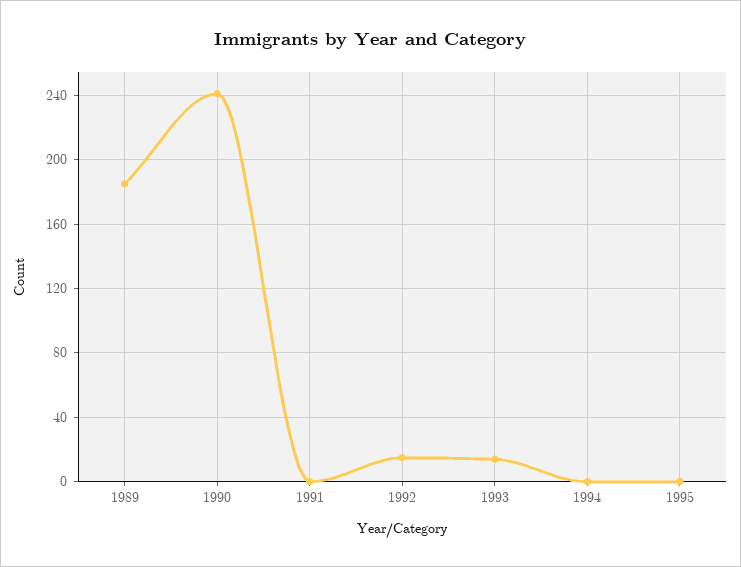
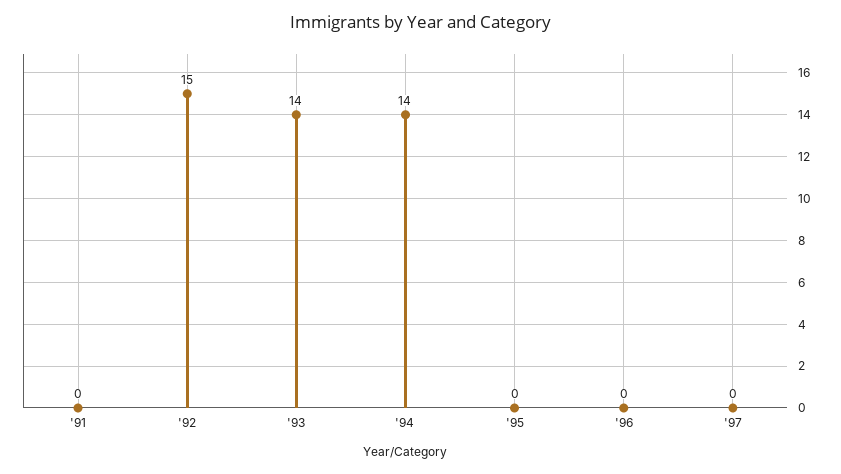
1989: 185 -> none
1990: 240 -> none
1994: 0 -> 14
'96: none -> 0
'97: none -> 0

